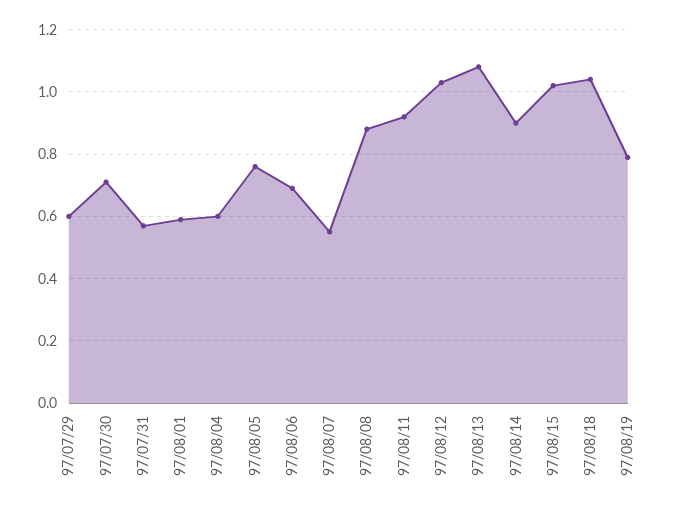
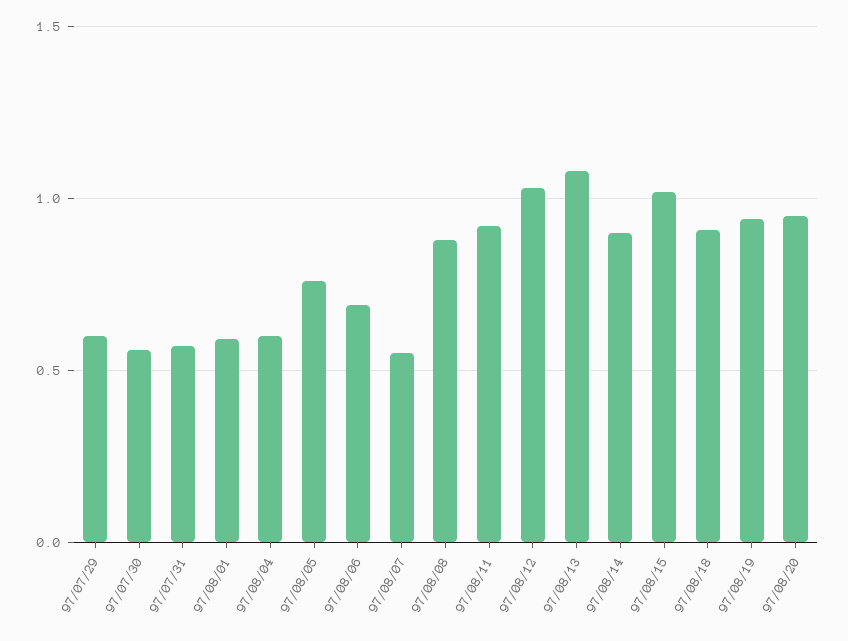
97/07/30: 0.7 -> 0.55
97/08/18: 1.05 -> 0.9
97/08/19: 0.8 -> 0.95
97/08/20: none -> 0.95

